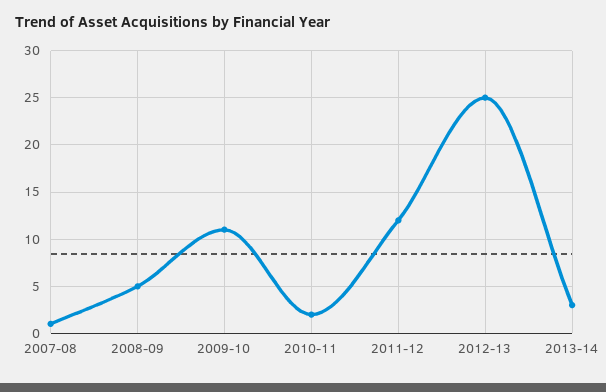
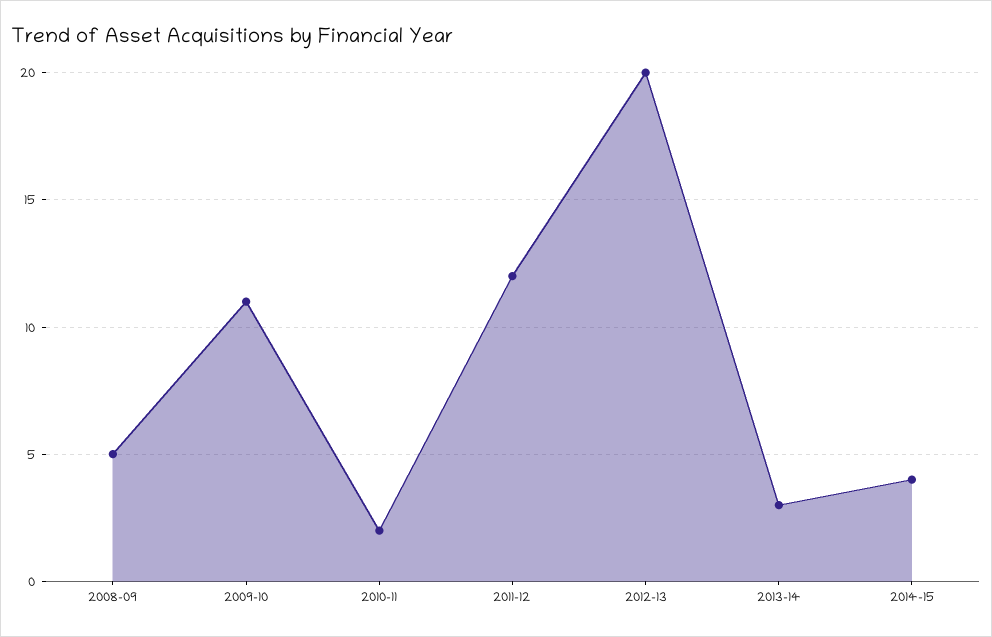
2007-08: 1 -> none
2012-13: 25 -> 20
2014-15: none -> 4

